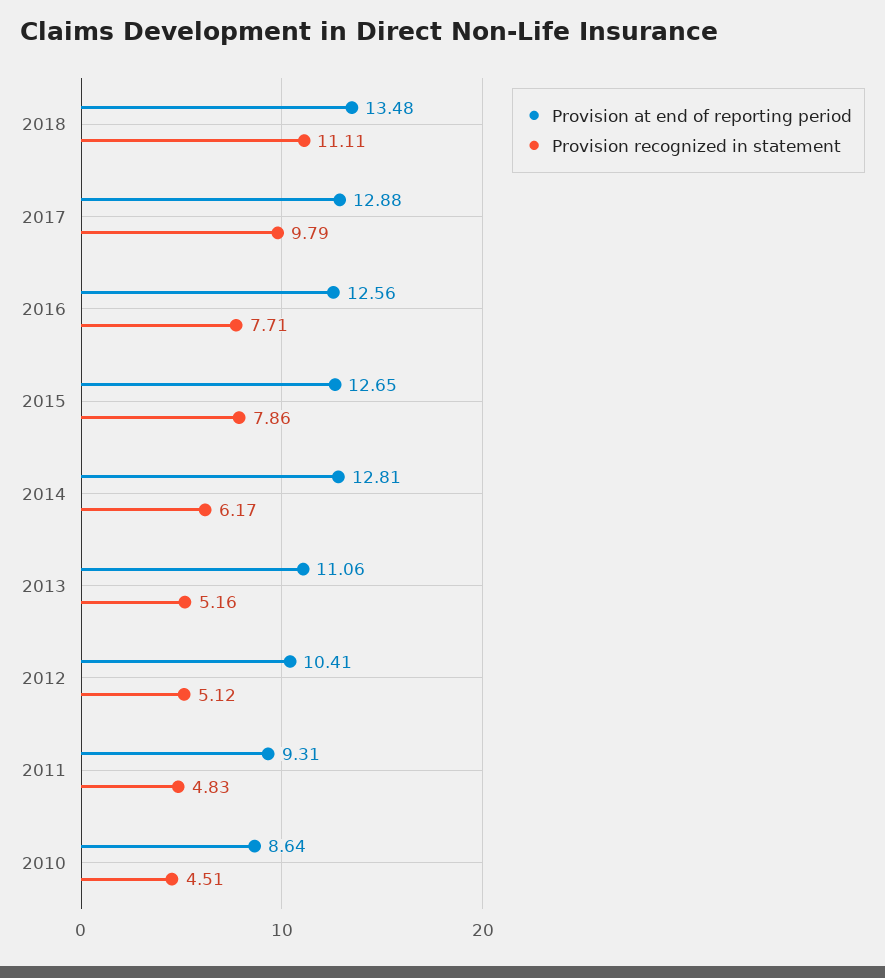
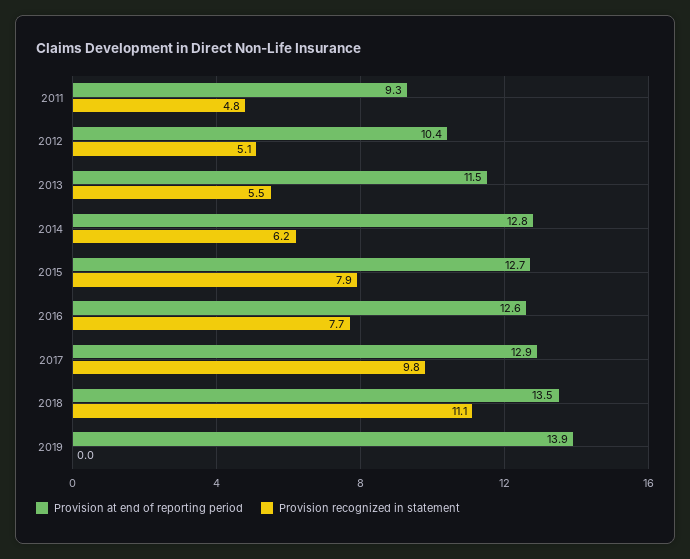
Provision at end of reporting period, 2013: 11.06 -> 11.5
Provision recognized in statement, 2013: 5.16 -> 5.5
Provision at end of reporting period, 2010: 8.64 -> none
Provision recognized in statement, 2010: 4.51 -> none
Provision at end of reporting period, 2019: none -> 13.9
Provision recognized in statement, 2019: none -> 0

